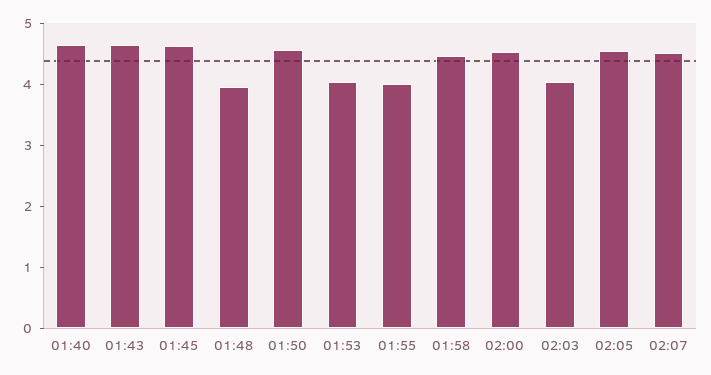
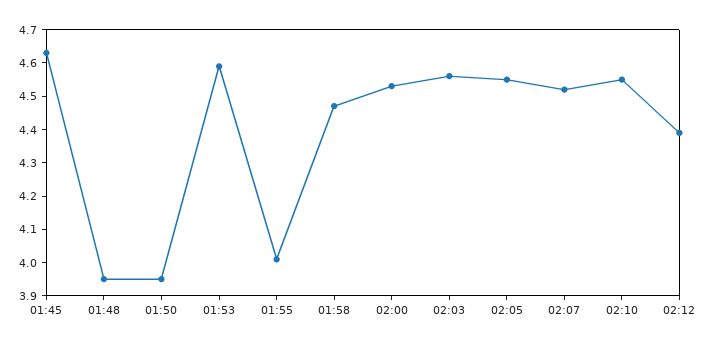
01:40: 4.6 -> none
01:43: 4.6 -> none
01:50: 4.6 -> 3.95
01:53: 4 -> 4.6
02:03: 4 -> 4.55
02:10: none -> 4.55
02:12: none -> 4.4

